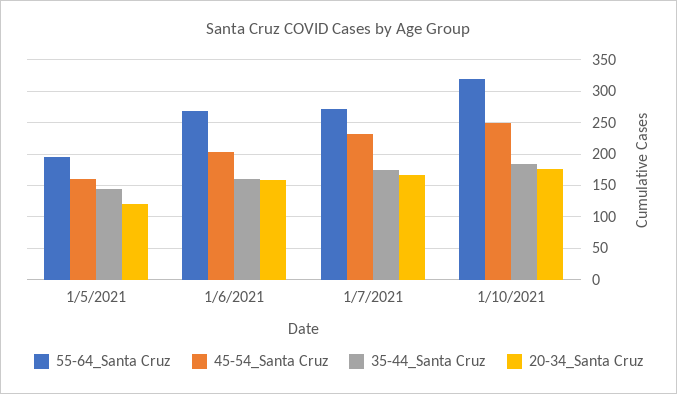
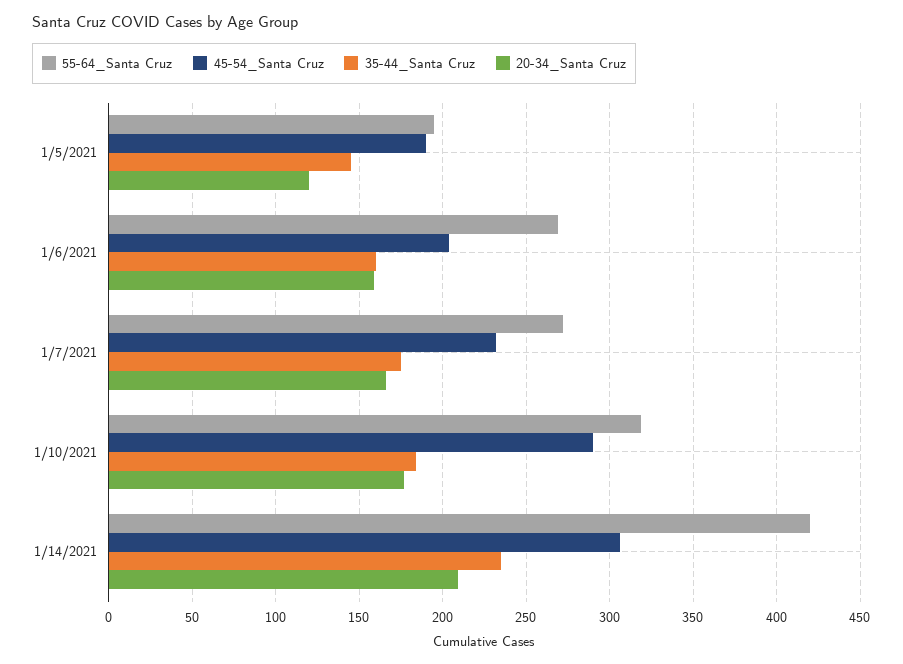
45-54_Santa Cruz, 1/5/2021: 160 -> 190
45-54_Santa Cruz, 1/10/2021: 250 -> 290
55-64_Santa Cruz, 1/14/2021: none -> 420
45-54_Santa Cruz, 1/14/2021: none -> 305
35-44_Santa Cruz, 1/14/2021: none -> 235
20-34_Santa Cruz, 1/14/2021: none -> 210

